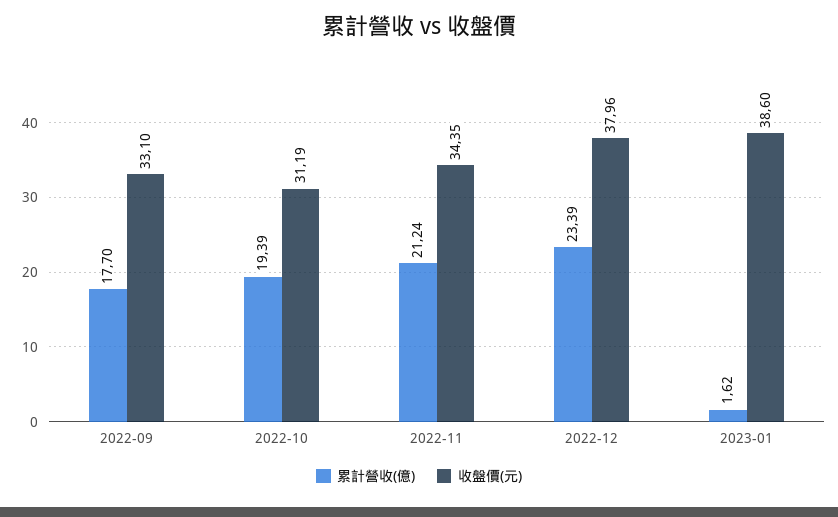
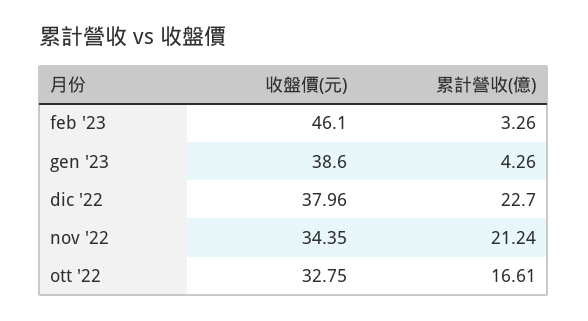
累計營收(億), 2022-09: 17.7 -> none
收盤價(元), 2022-09: 33.1 -> none
累計營收(億), 2022-10: 19.39 -> 16.61
收盤價(元), 2022-10: 31.19 -> 32.75
累計營收(億), 2022-12: 23.39 -> 22.7
累計營收(億), 2023-01: 1.62 -> 4.26
收盤價(元), feb '23: none -> 46.1
累計營收(億), feb '23: none -> 3.26

